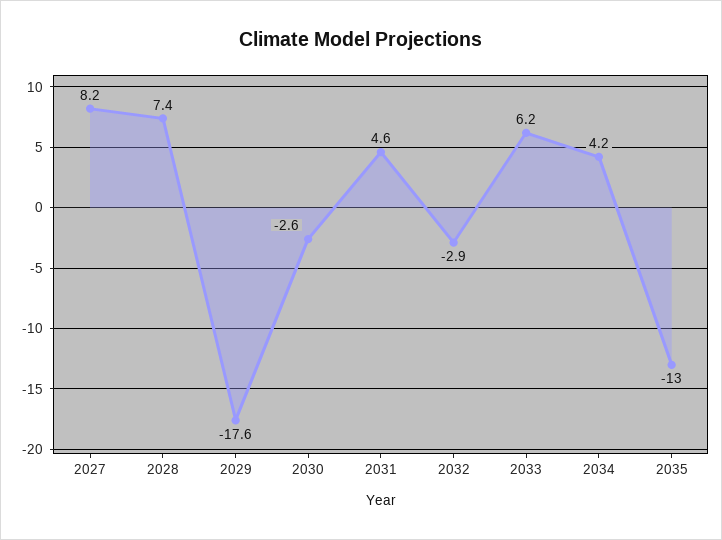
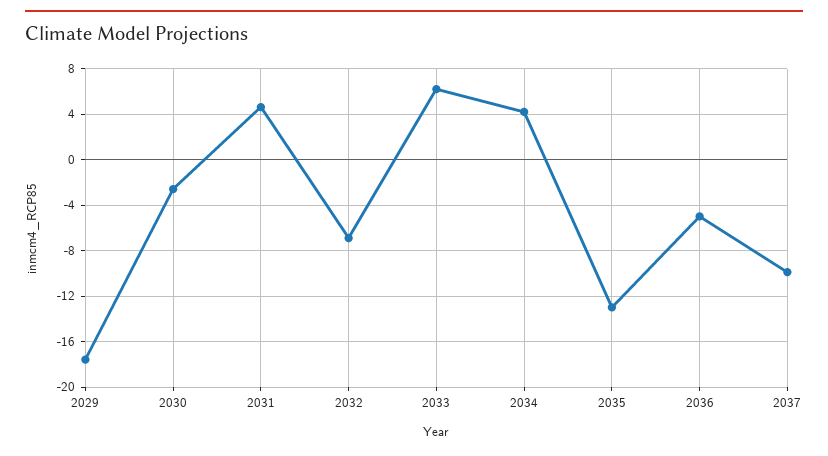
2027: 8.2 -> none
2028: 7.4 -> none
2032: -2.9 -> -7
2036: none -> -5
2037: none -> -10

